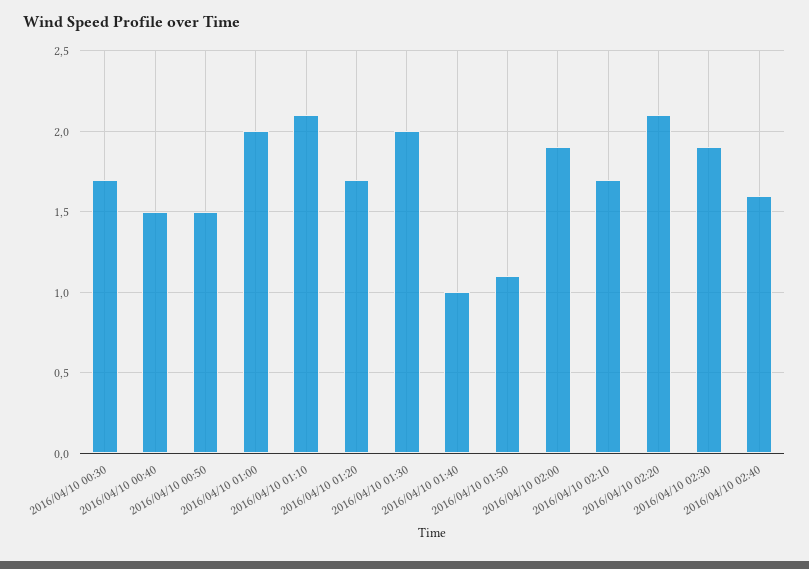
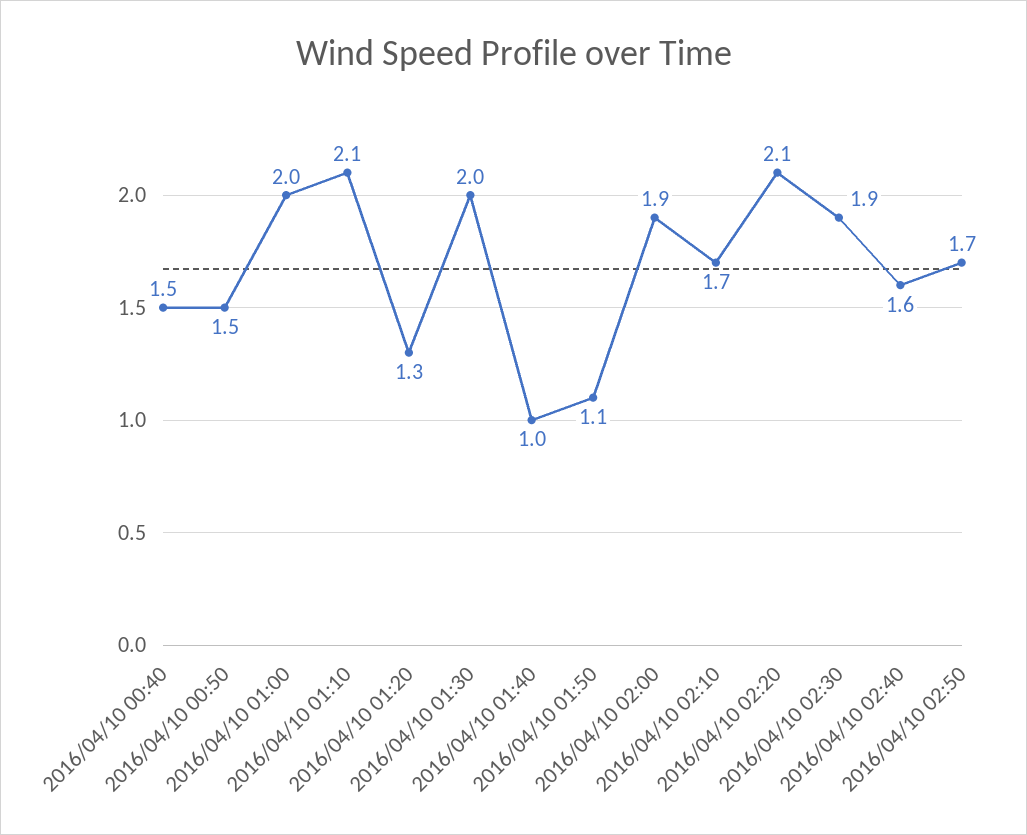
2016/04/10 00:30: 1.7 -> none
2016/04/10 01:20: 1.7 -> 1.3
2016/04/10 02:50: none -> 1.7

